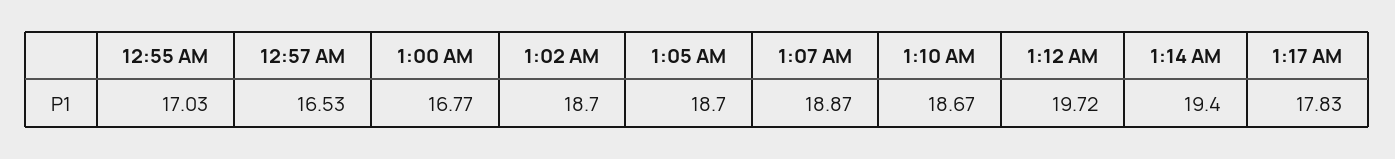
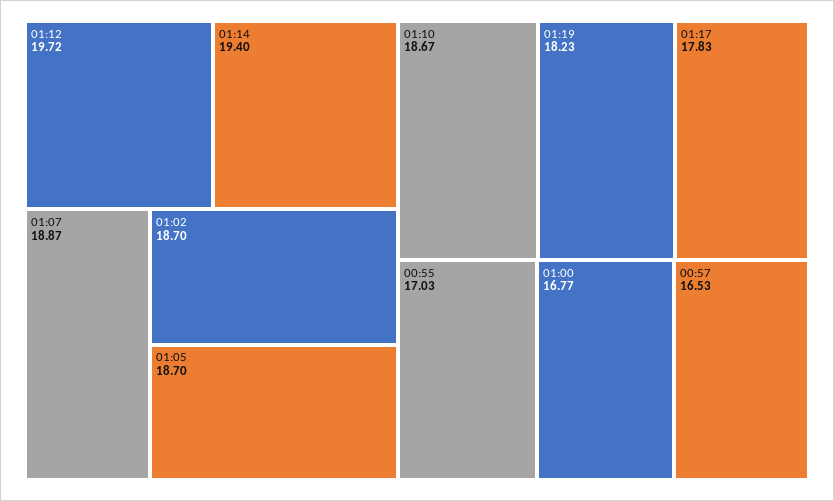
01:19: none -> 18.23

